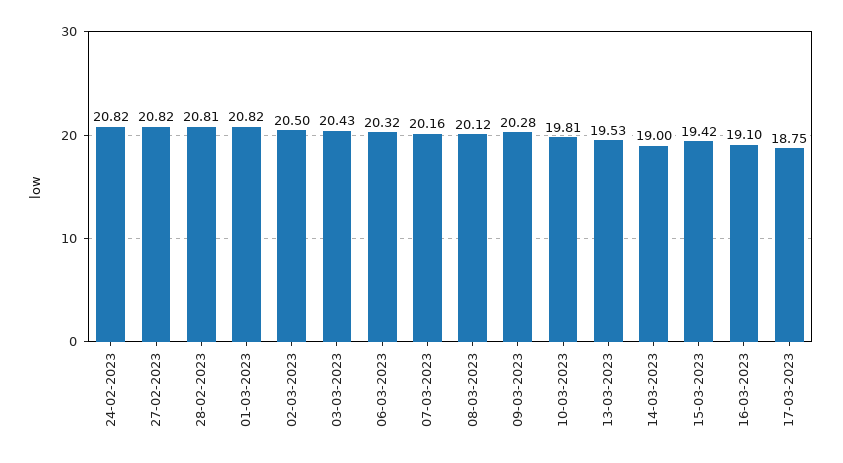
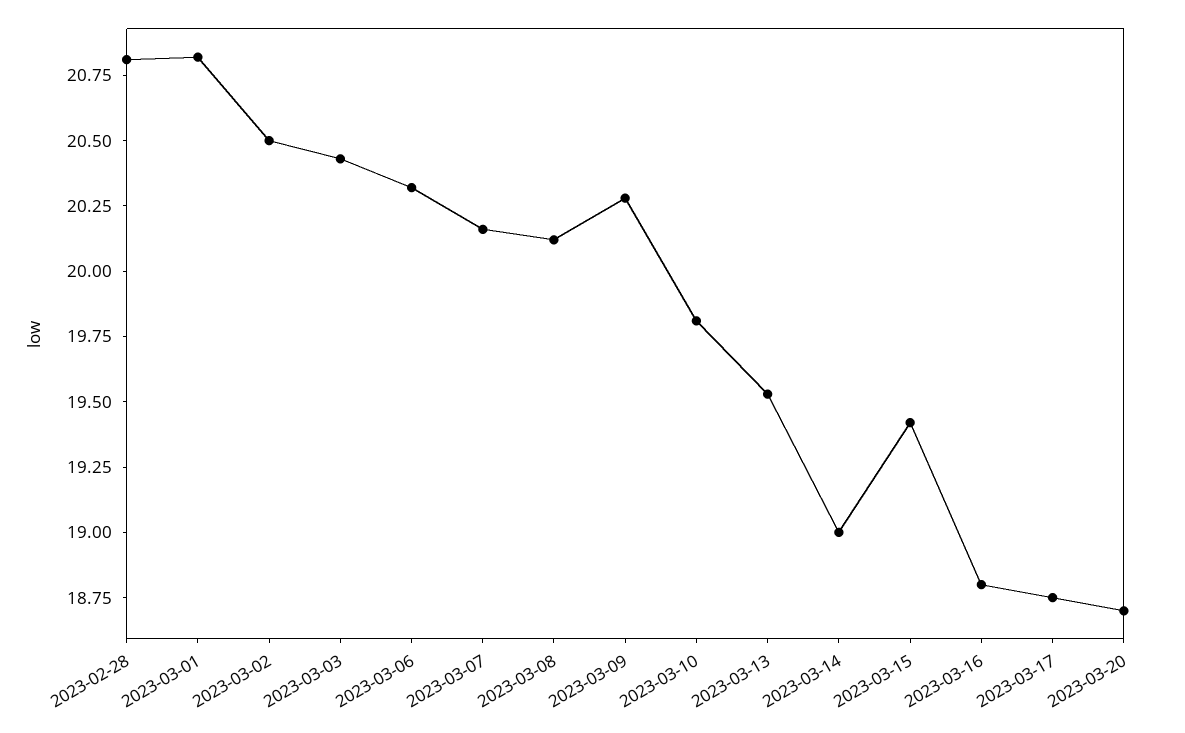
24-02-2023: 20.82 -> none
27-02-2023: 20.82 -> none
16-03-2023: 19.1 -> 18.8
2023-03-20: none -> 18.7

